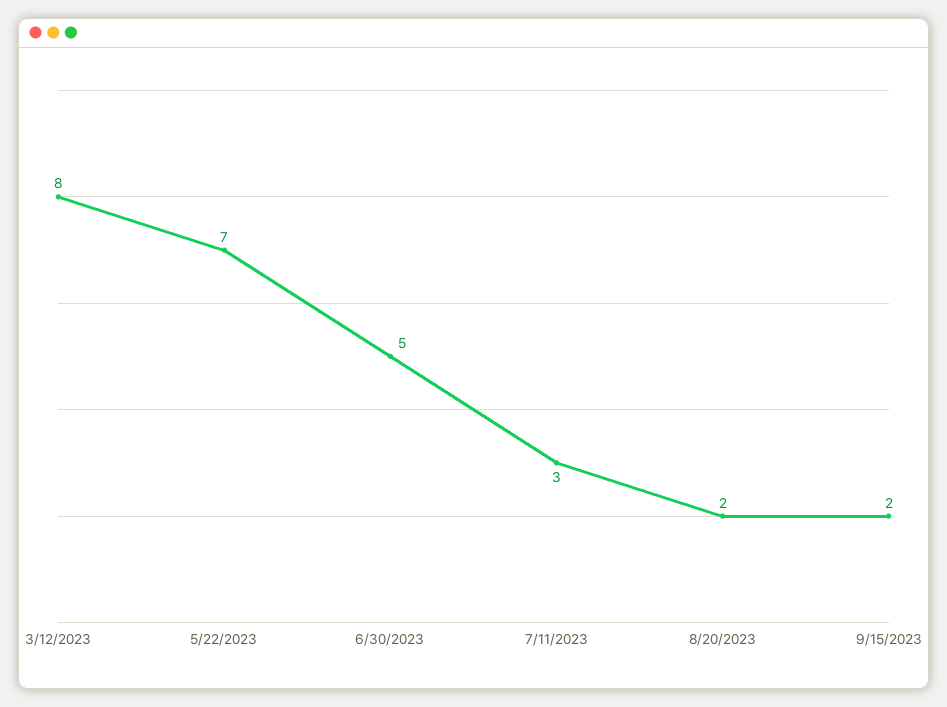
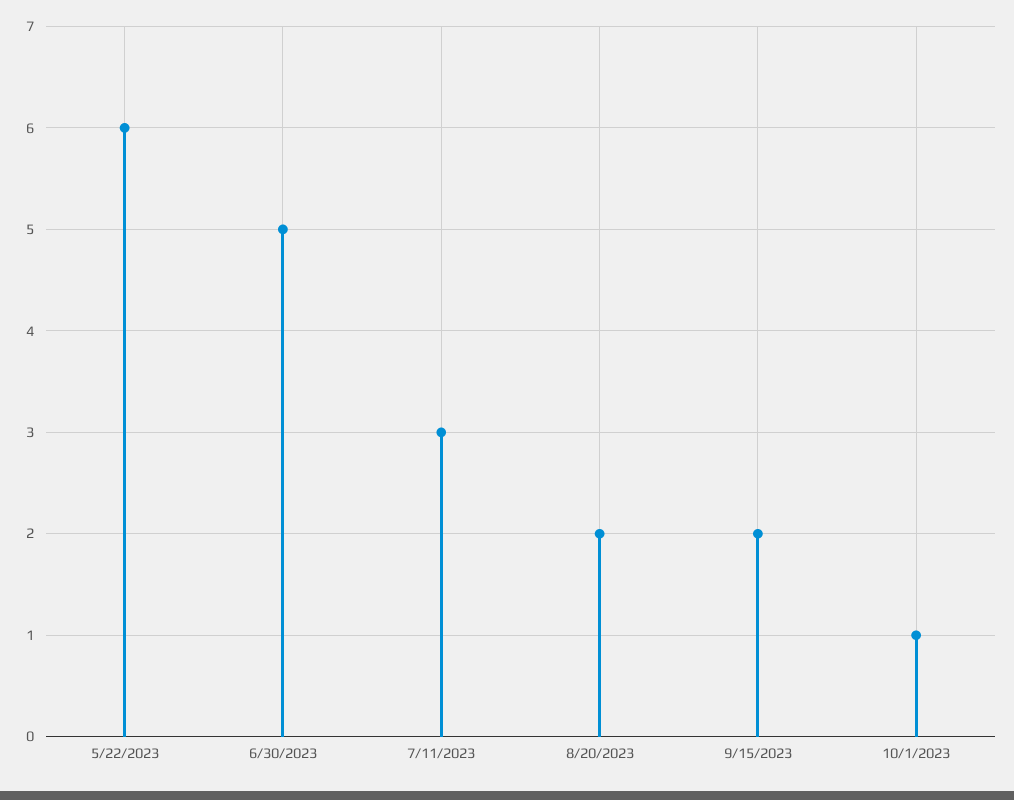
3/12/2023: 8 -> none
5/22/2023: 7 -> 6
10/1/2023: none -> 1

